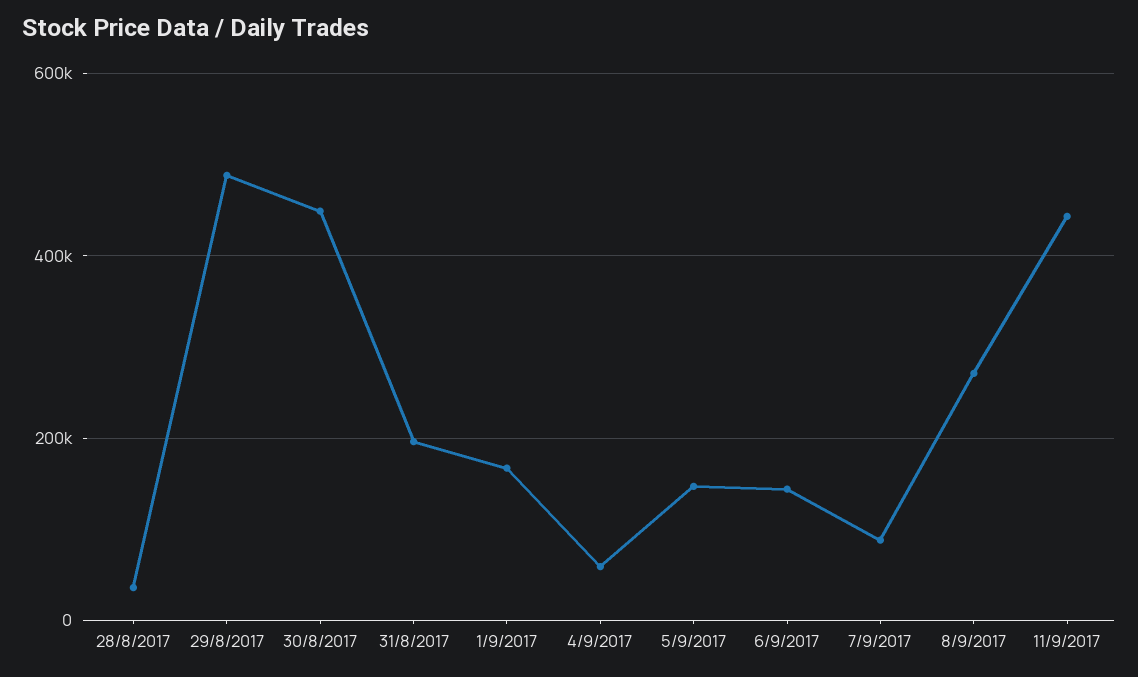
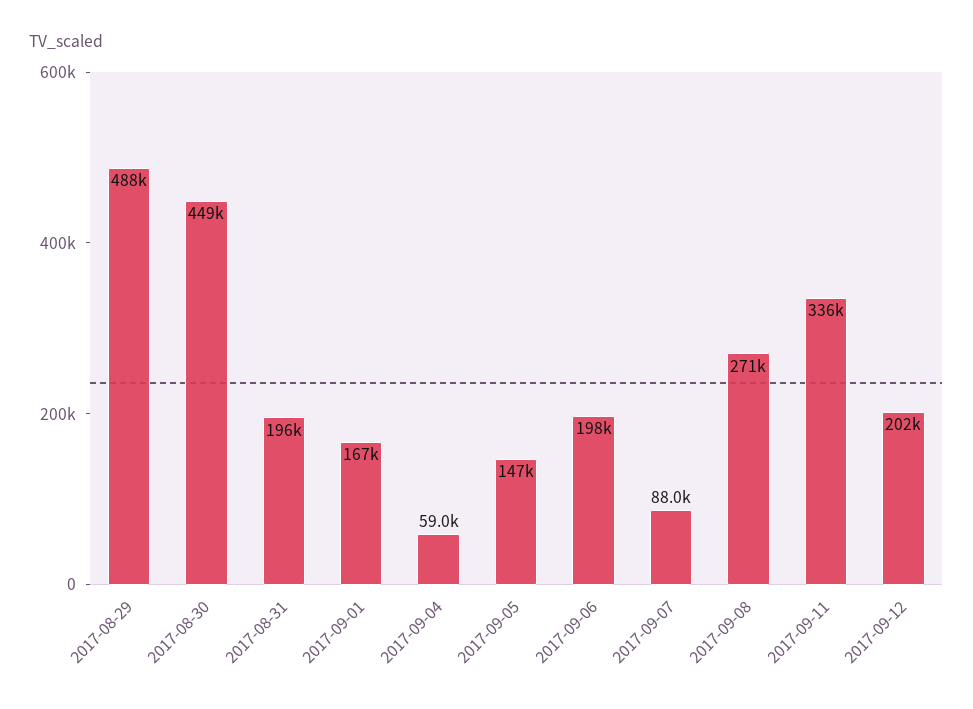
28/8/2017: 40000 -> none
6/9/2017: 140000 -> 198000
11/9/2017: 440000 -> 336000
2017-09-12: none -> 202000

